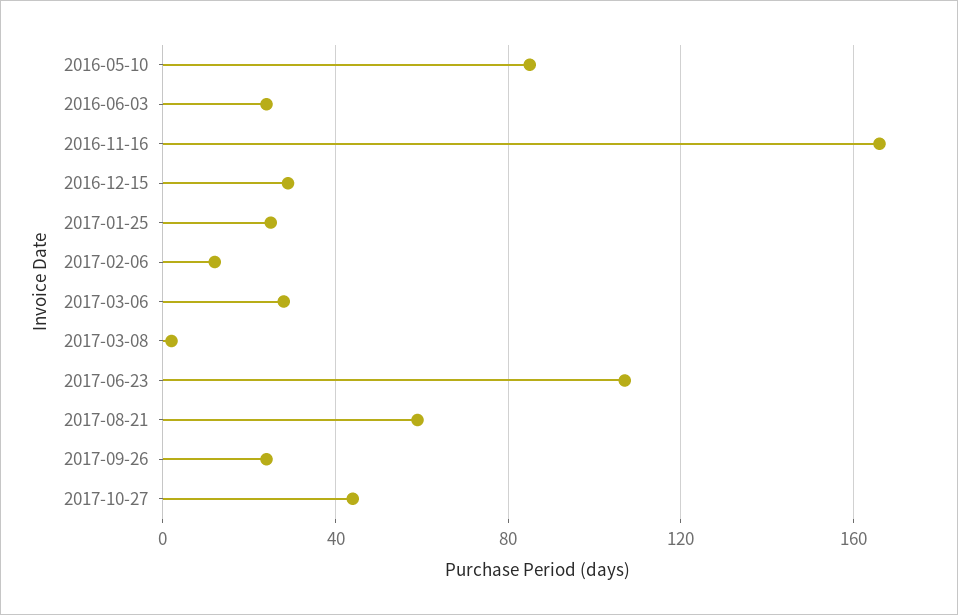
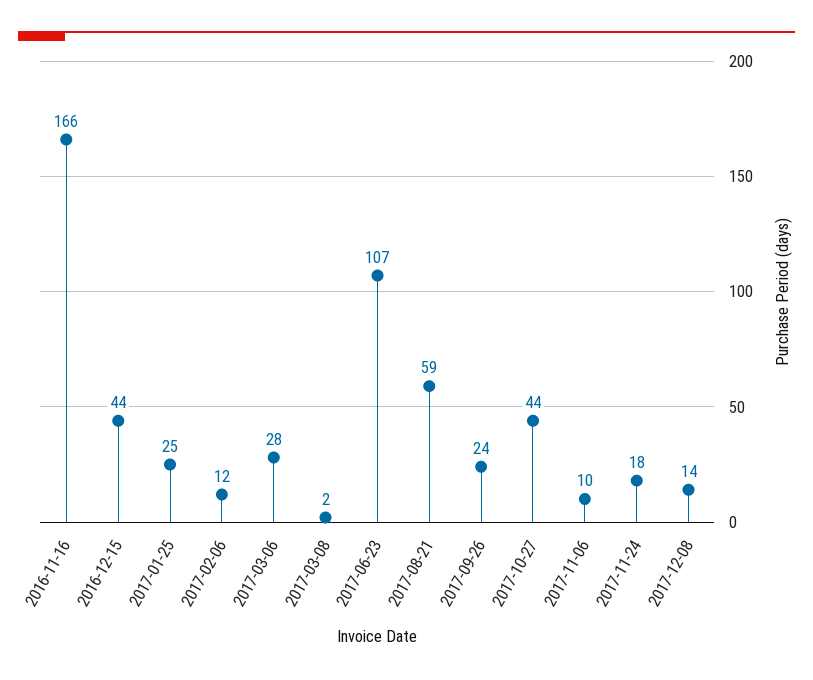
2016-05-10: 85 -> none
2016-06-03: 25 -> none
2016-12-15: 30 -> 44
2017-11-06: none -> 10
2017-11-24: none -> 18
2017-12-08: none -> 14

